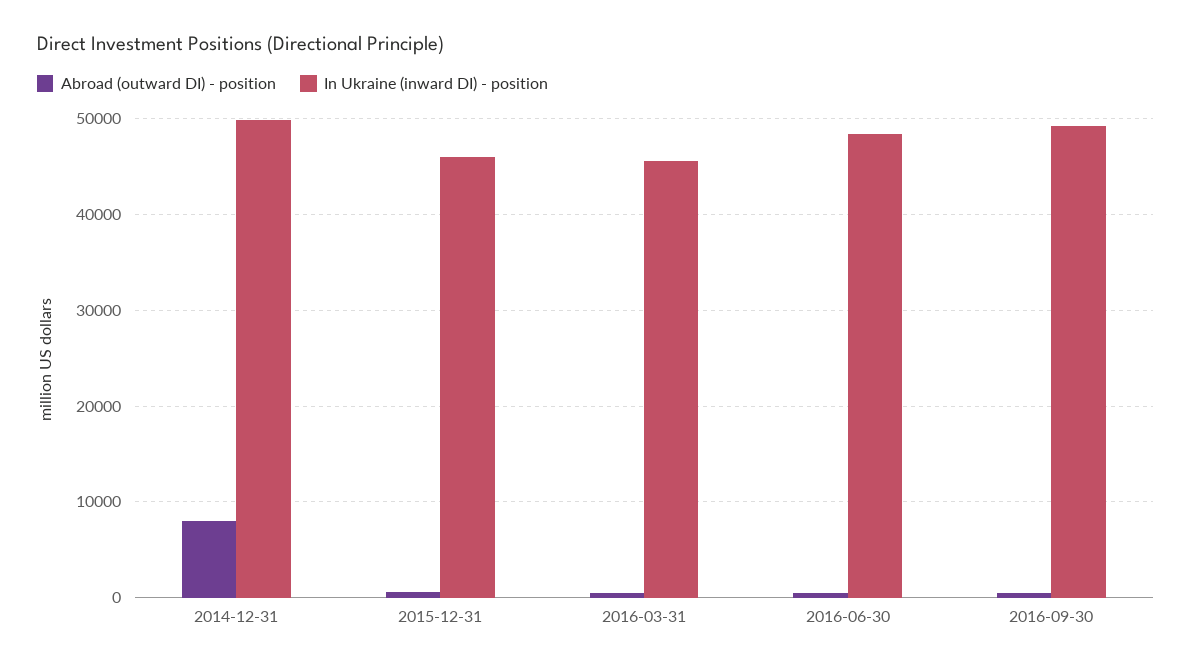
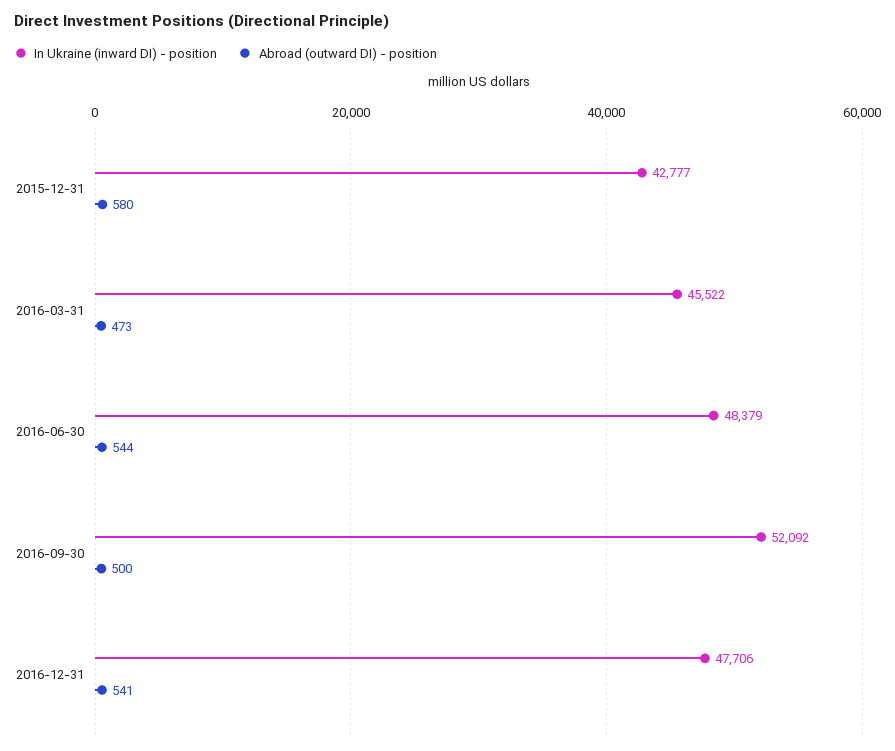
Abroad (outward DI) - position, 2014-12-31: 8000 -> none
In Ukraine (inward DI) - position, 2014-12-31: 50000 -> none
In Ukraine (inward DI) - position, 2015-12-31: 46000 -> 42777
In Ukraine (inward DI) - position, 2016-09-30: 49000 -> 52092
In Ukraine (inward DI) - position, 2016-12-31: none -> 47706
Abroad (outward DI) - position, 2016-12-31: none -> 541

